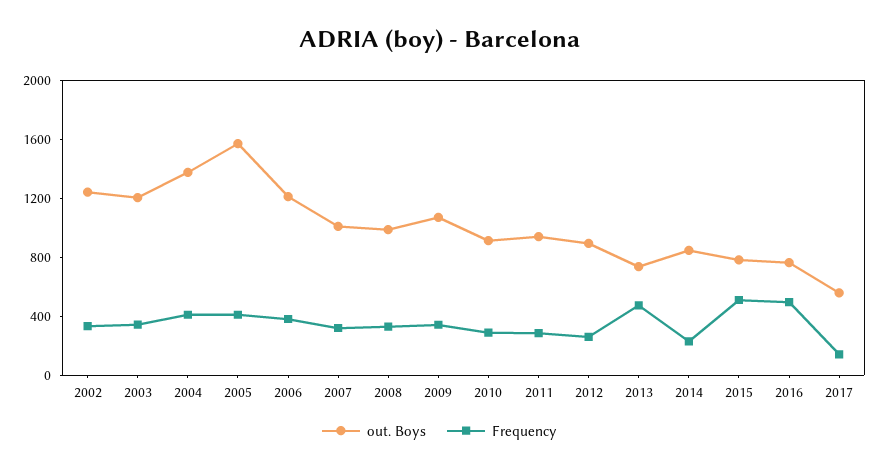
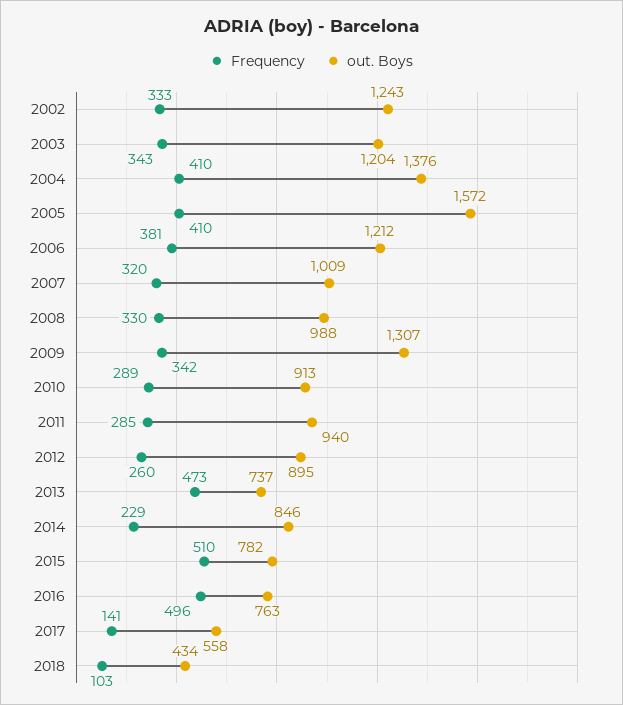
out. Boys, 2009: 1100 -> 1307
Frequency, 2018: none -> 103
out. Boys, 2018: none -> 434

